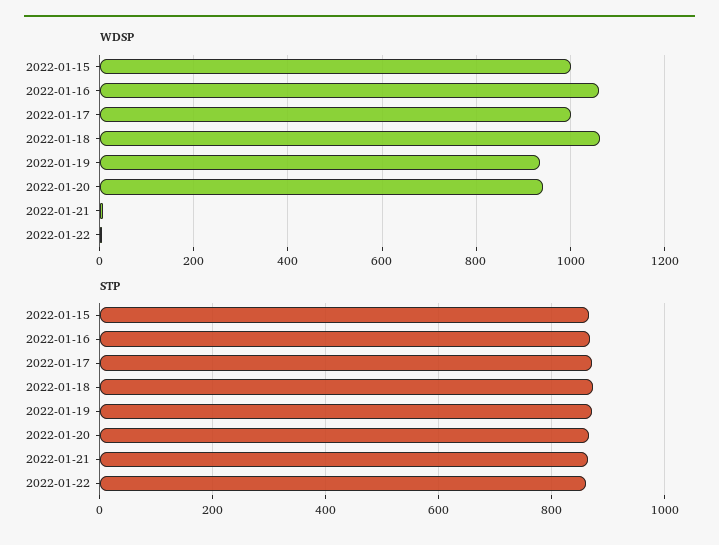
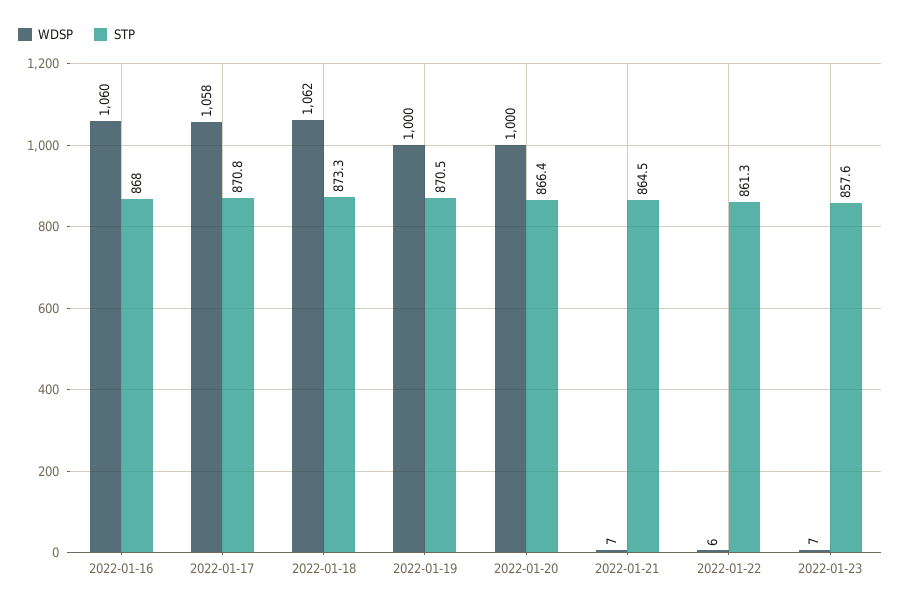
WDSP, 2022-01-15: 1000 -> none
WDSP, 2022-01-17: 1000 -> 1058
WDSP, 2022-01-19: 940 -> 1000
WDSP, 2022-01-20: 940 -> 1000
STP, 2022-01-15: 860 -> none
WDSP, 2022-01-23: none -> 7
STP, 2022-01-23: none -> 857.6

